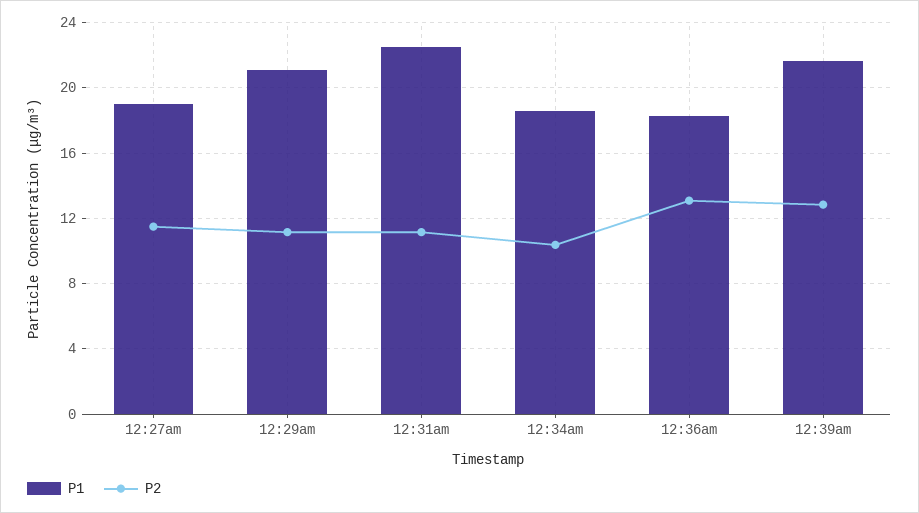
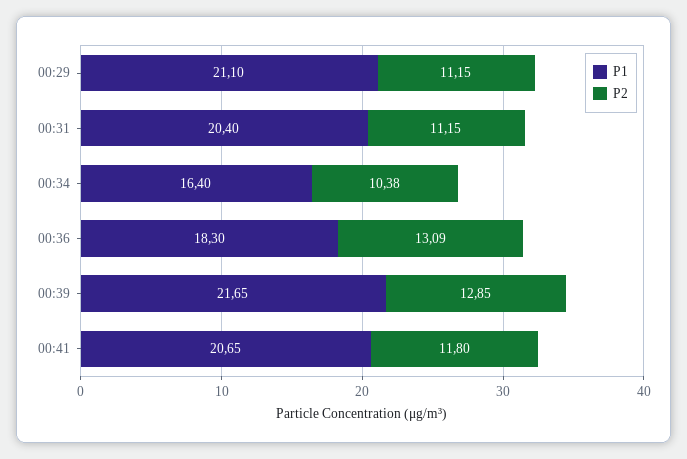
P1, 12:27am: 19 -> none
P2, 12:27am: 11.5 -> none
P1, 12:31am: 22.5 -> 20.4
P1, 12:34am: 18.5 -> 16.4
P1, 00:41: none -> 20.65
P2, 00:41: none -> 11.8

